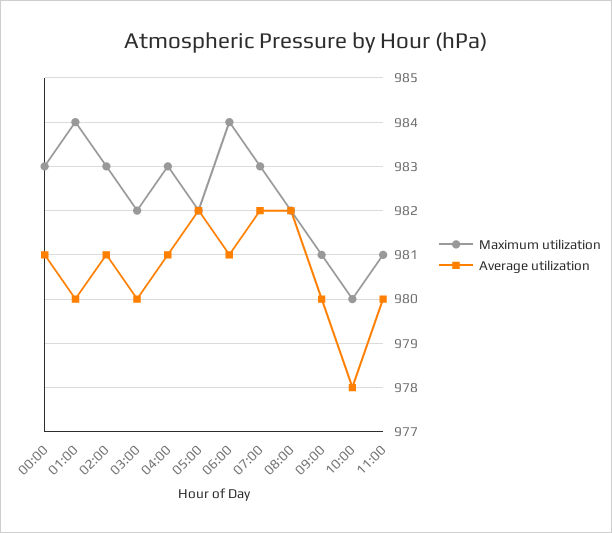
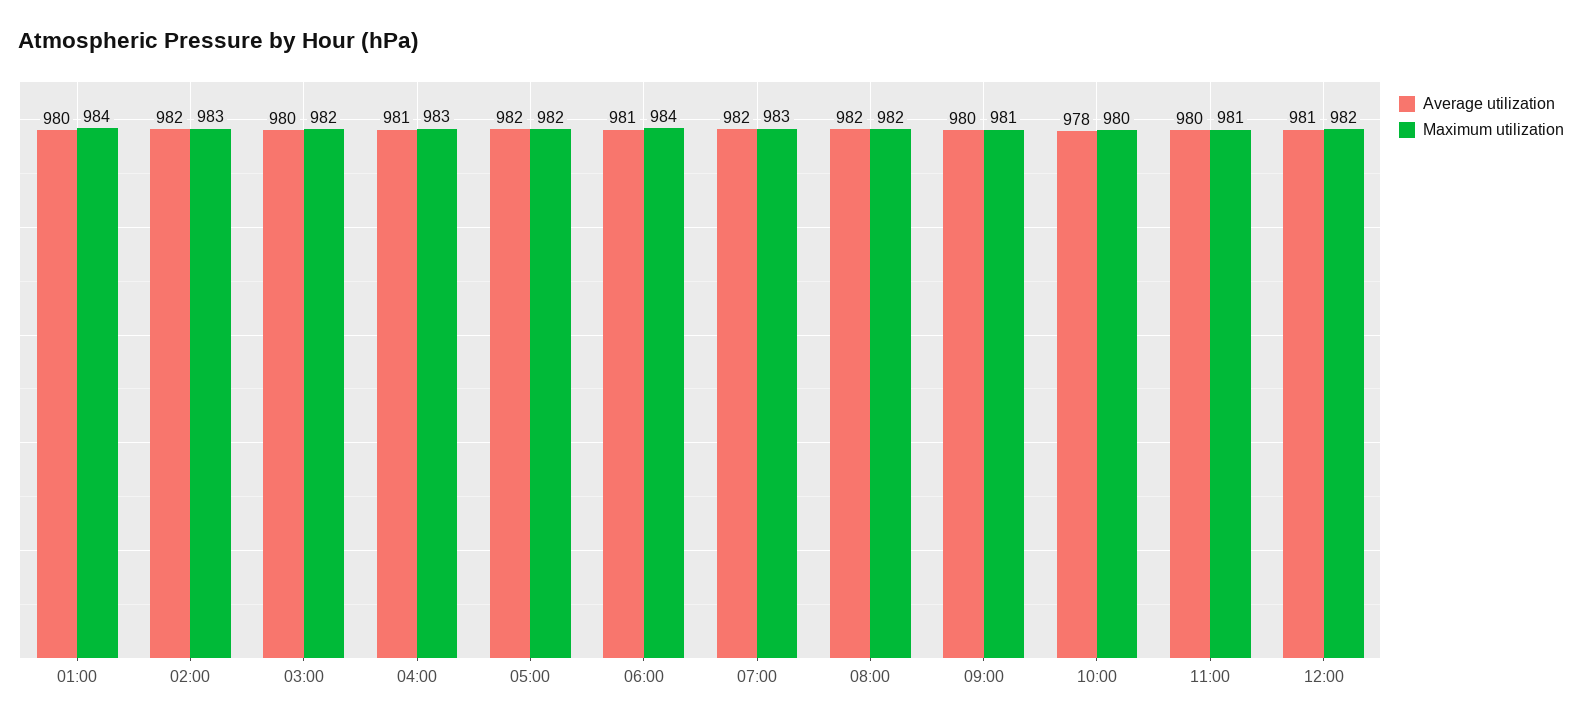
Maximum utilization, 00:00: 983 -> none
Average utilization, 00:00: 981 -> none
Average utilization, 02:00: 981 -> 982
Average utilization, 12:00: none -> 981
Maximum utilization, 12:00: none -> 982

